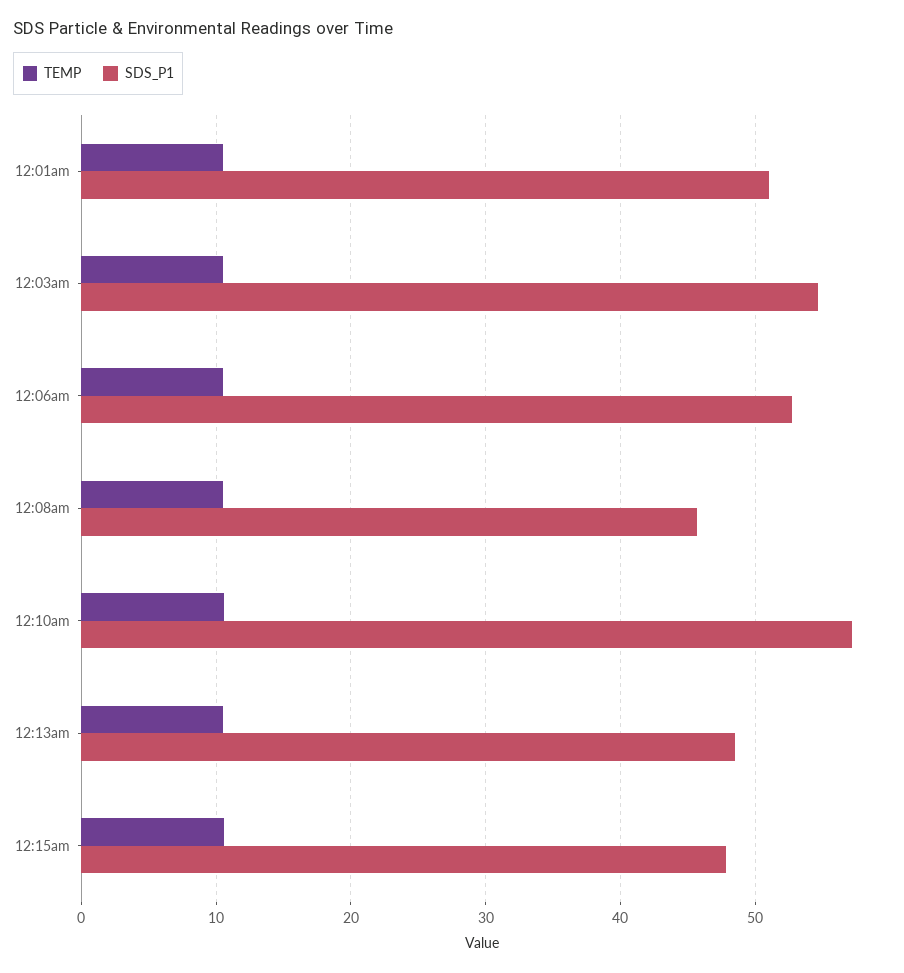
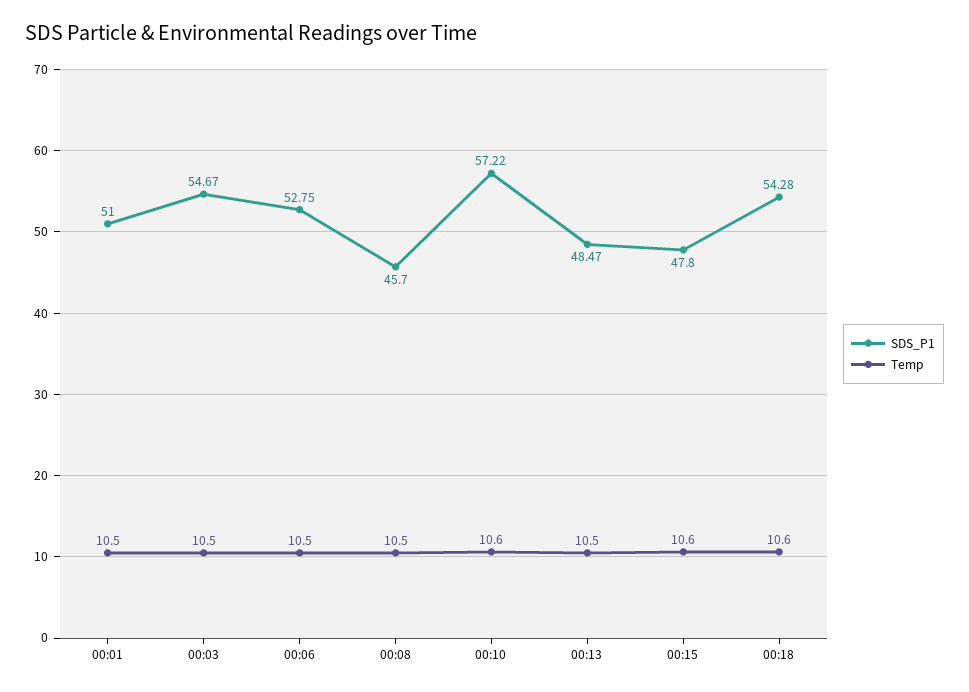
SDS_P1, 00:18: none -> 54.28
TEMP, 00:18: none -> 10.6

